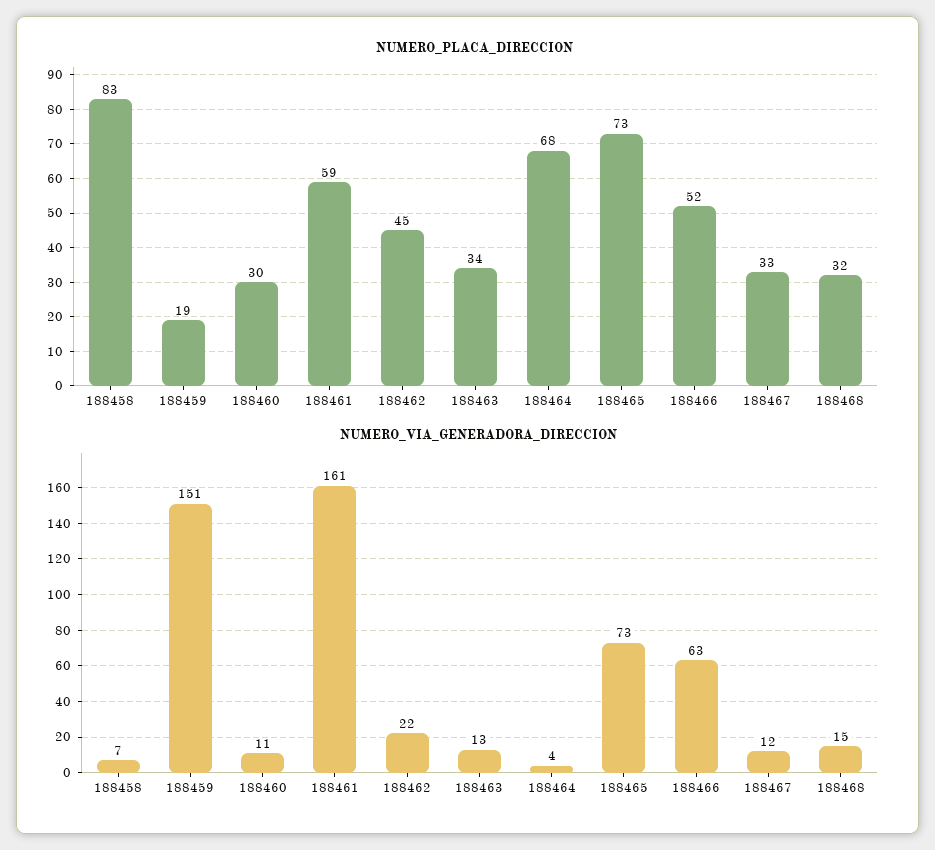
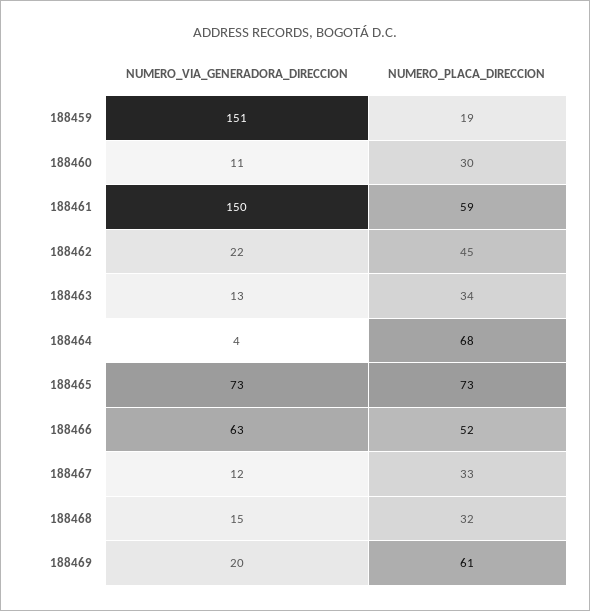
NUMERO_PLACA_DIRECCION, 188458: 83 -> none
NUMERO_VIA_GENERADORA_DIRECCION, 188458: 7 -> none
NUMERO_VIA_GENERADORA_DIRECCION, 188461: 161 -> 150
NUMERO_VIA_GENERADORA_DIRECCION, 188469: none -> 20
NUMERO_PLACA_DIRECCION, 188469: none -> 61

